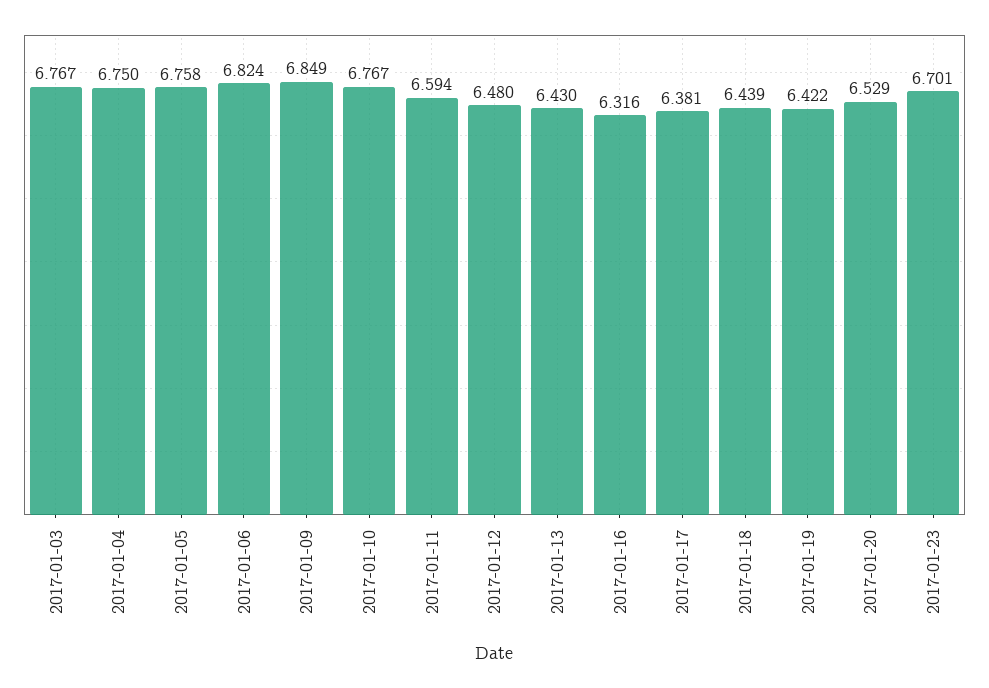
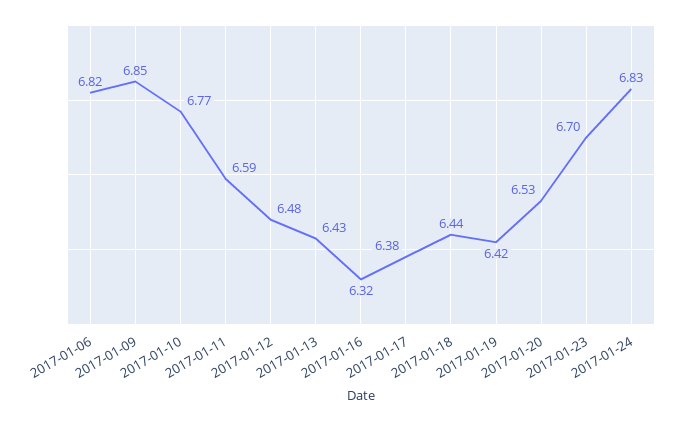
2017-01-03: 6.767 -> none
2017-01-04: 6.75 -> none
2017-01-05: 6.758 -> none
2017-01-24: none -> 6.83

